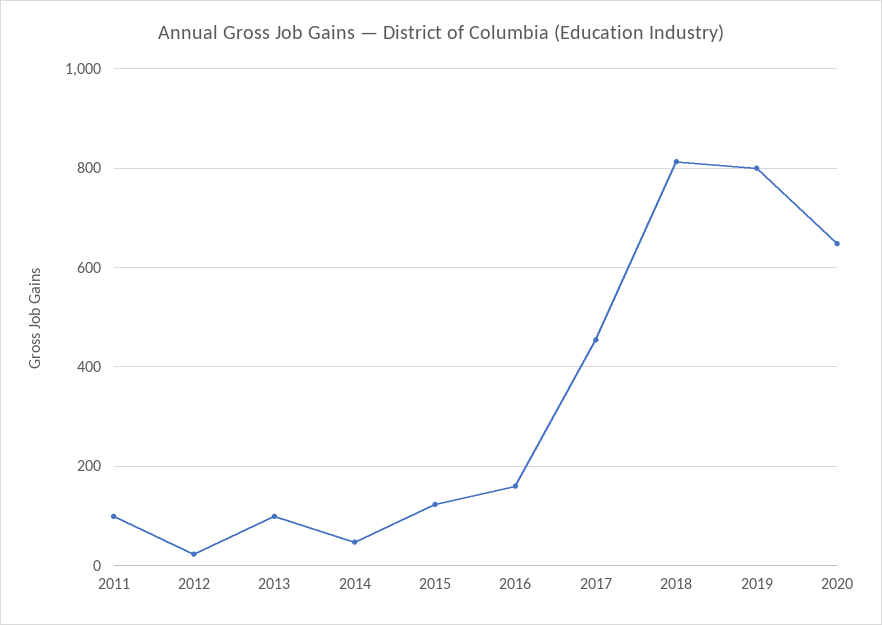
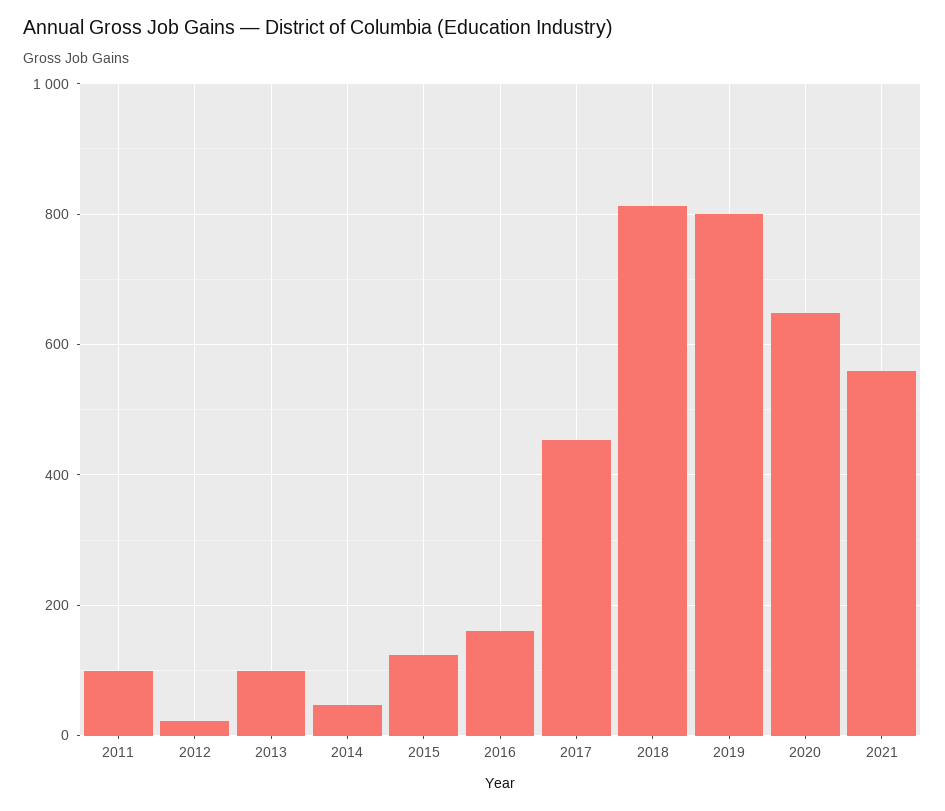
2021: none -> 560

